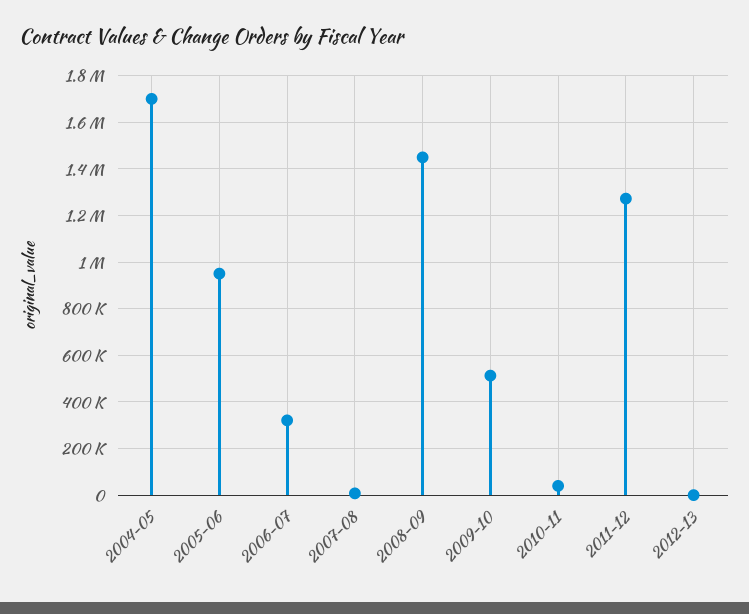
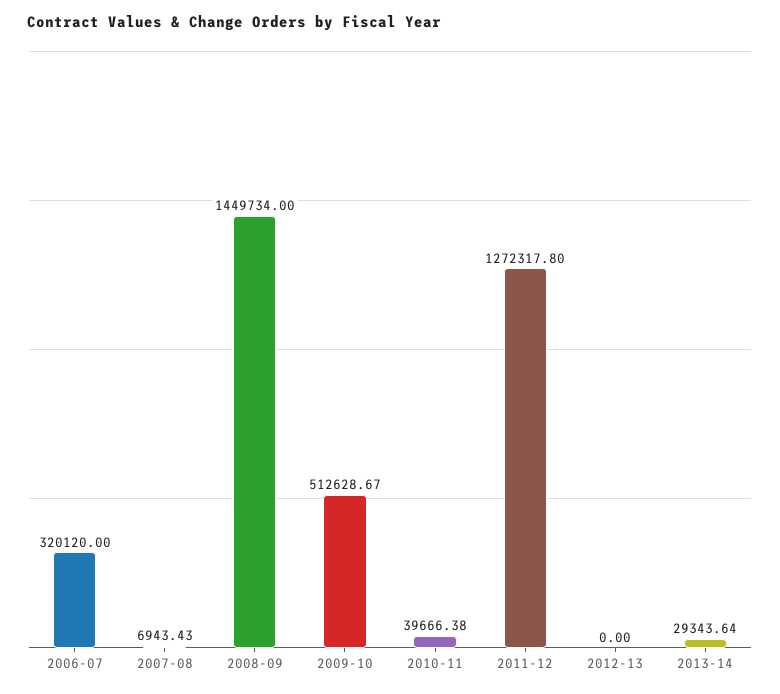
2004-05: 1700000 -> none
2005-06: 950000 -> none
2013-14: none -> 29343.64

